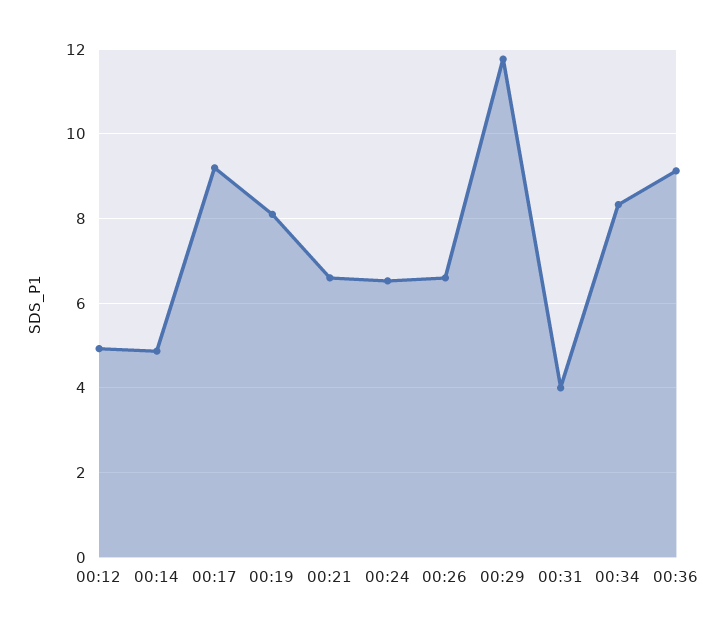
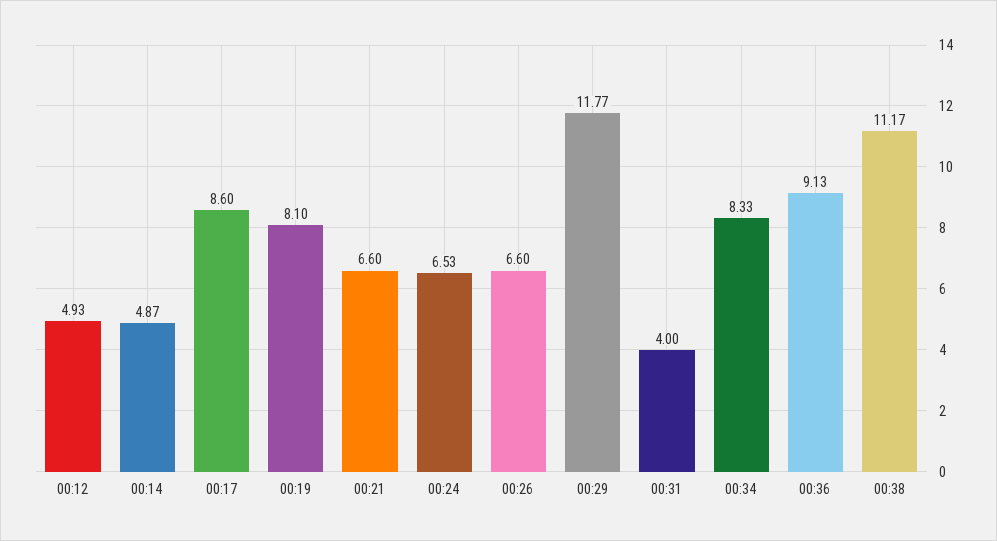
00:17: 9.2 -> 8.6
00:38: none -> 11.17

